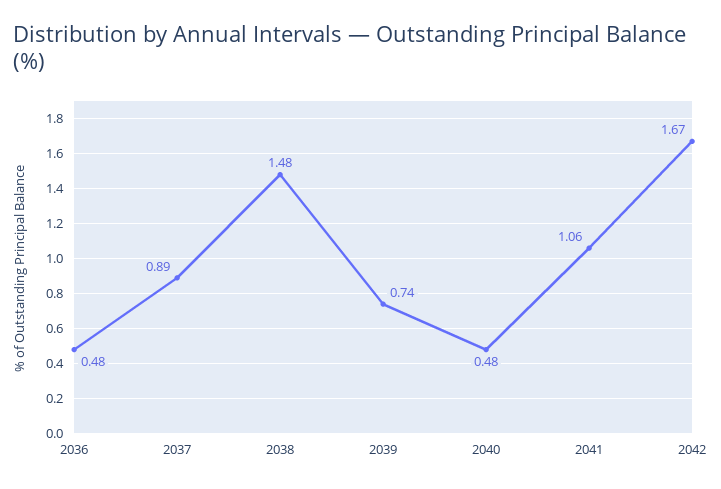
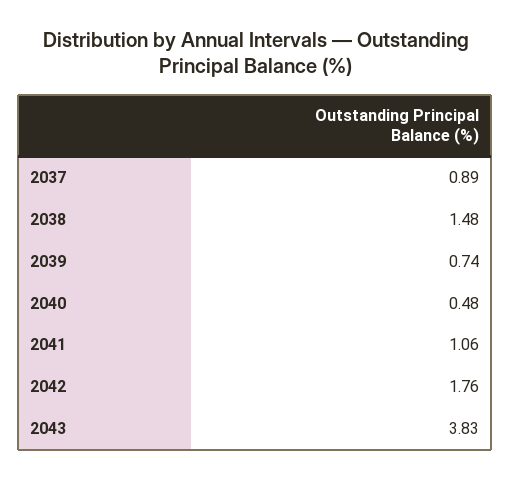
2036: 0.48 -> none
2042: 1.67 -> 1.76
2043: none -> 3.83

